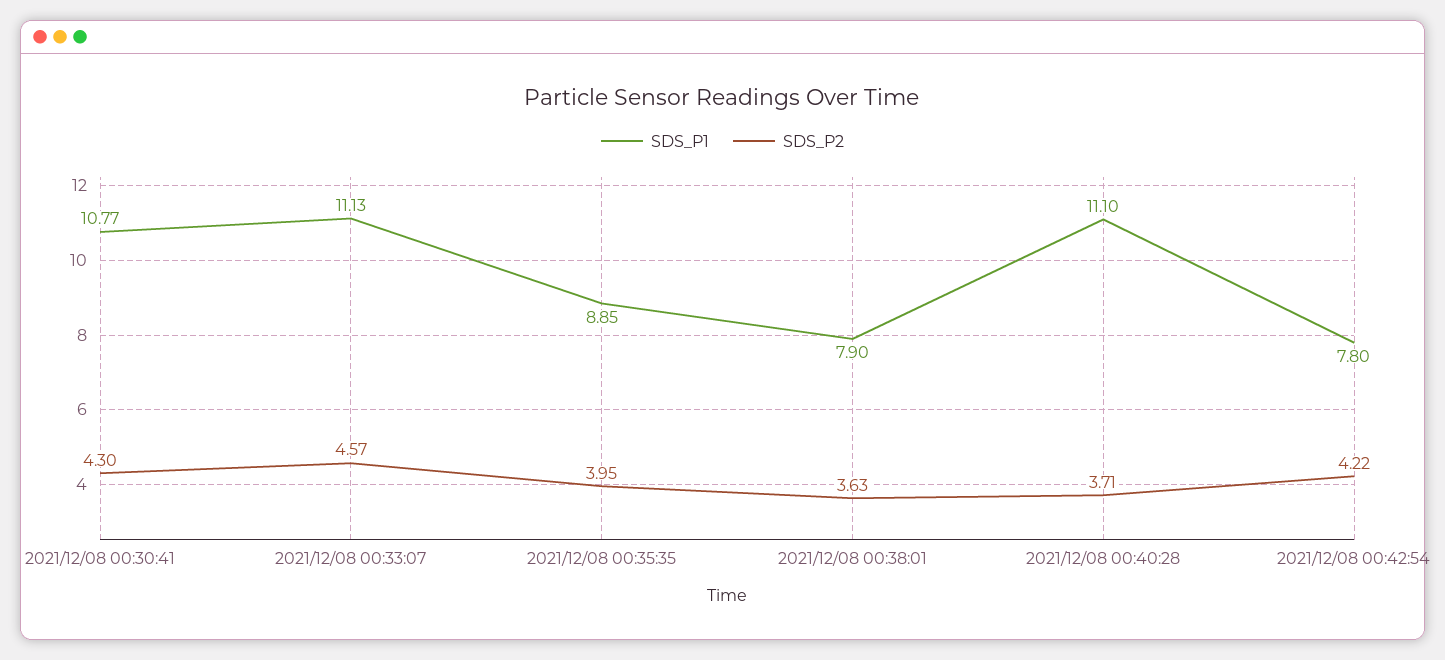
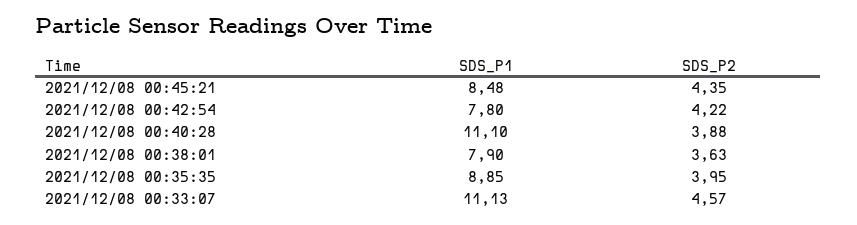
SDS_P1, 2021/12/08 00:30:41: 10.77 -> none
SDS_P2, 2021/12/08 00:30:41: 4.3 -> none
SDS_P2, 2021/12/08 00:40:28: 3.71 -> 3.88
SDS_P1, 2021/12/08 00:45:21: none -> 8.48
SDS_P2, 2021/12/08 00:45:21: none -> 4.35

